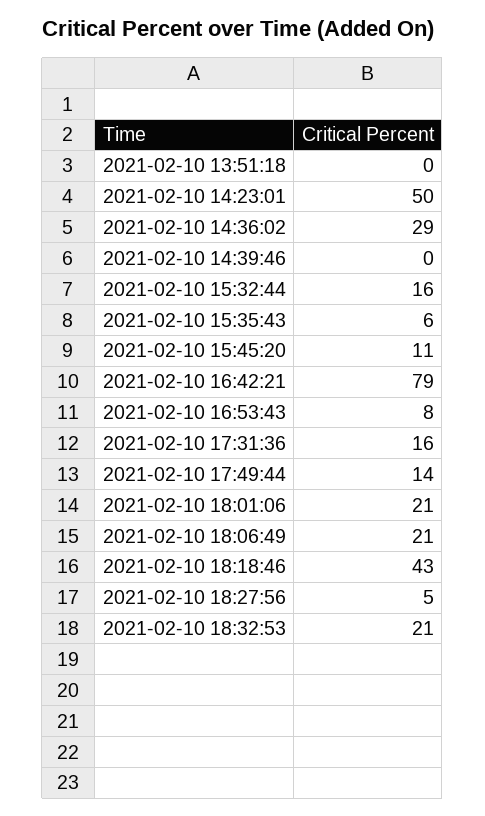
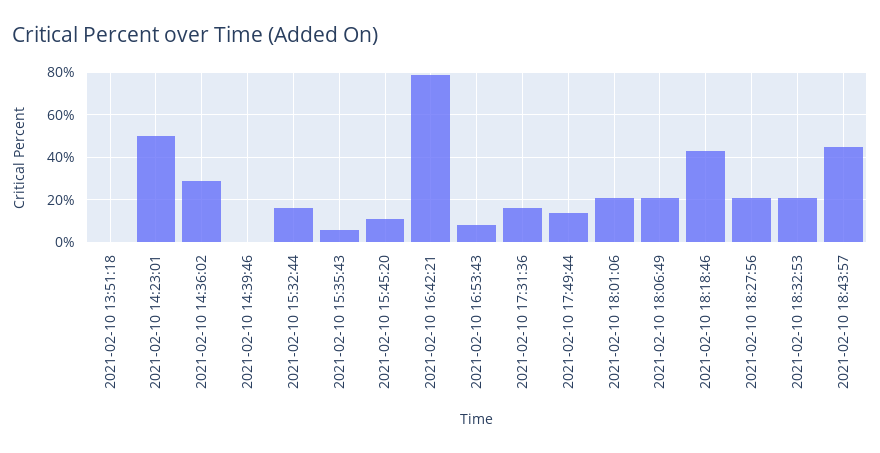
2021-02-10 18:27:56: 5 -> 20
2021-02-10 18:43:57: none -> 45

